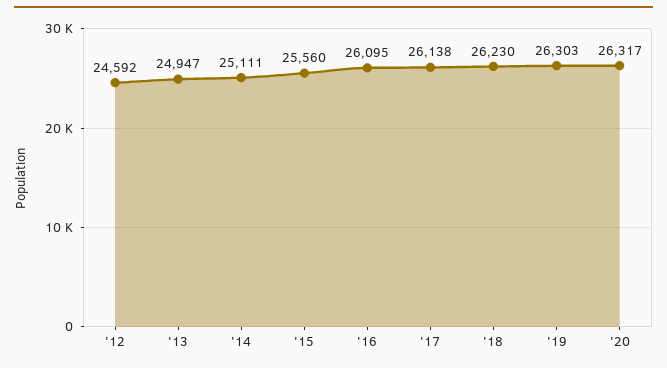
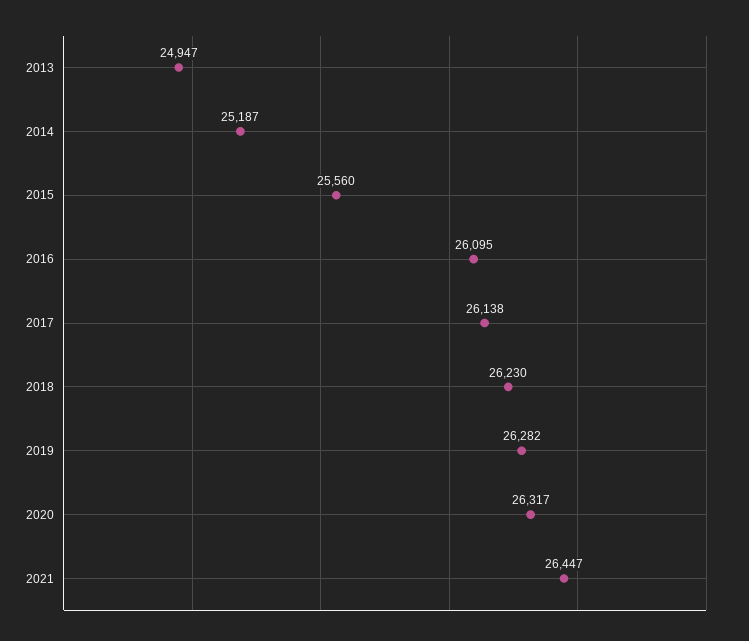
'12: 24592 -> none
'14: 25111 -> 25187
'19: 26303 -> 26282
2021: none -> 26447

